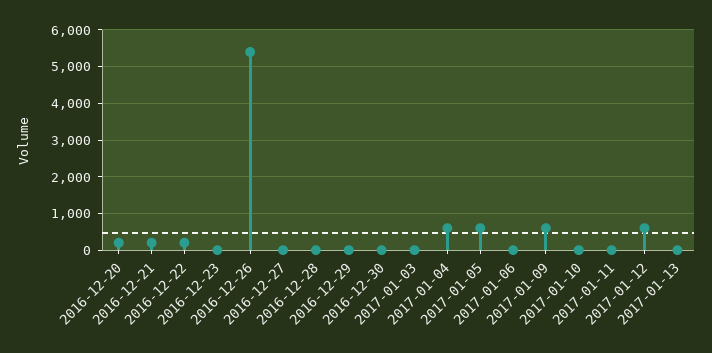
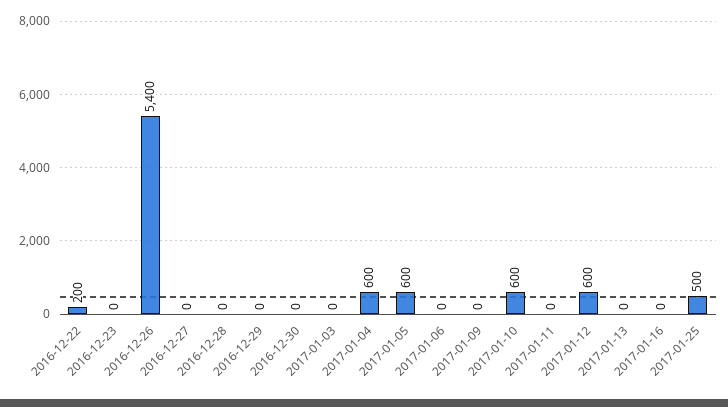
2016-12-20: 200 -> none
2016-12-21: 200 -> none
2017-01-09: 600 -> 0
2017-01-10: 0 -> 600
2017-01-16: none -> 0
2017-01-25: none -> 500

